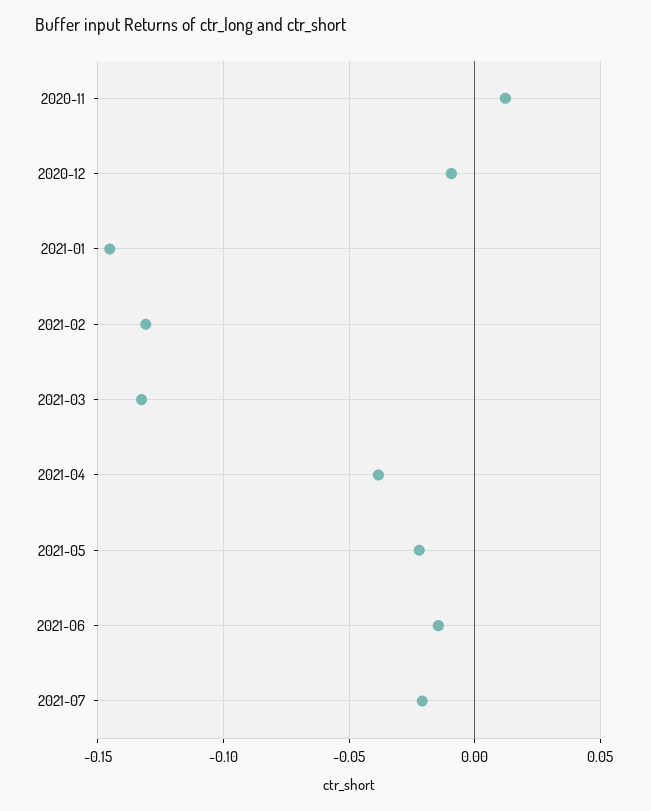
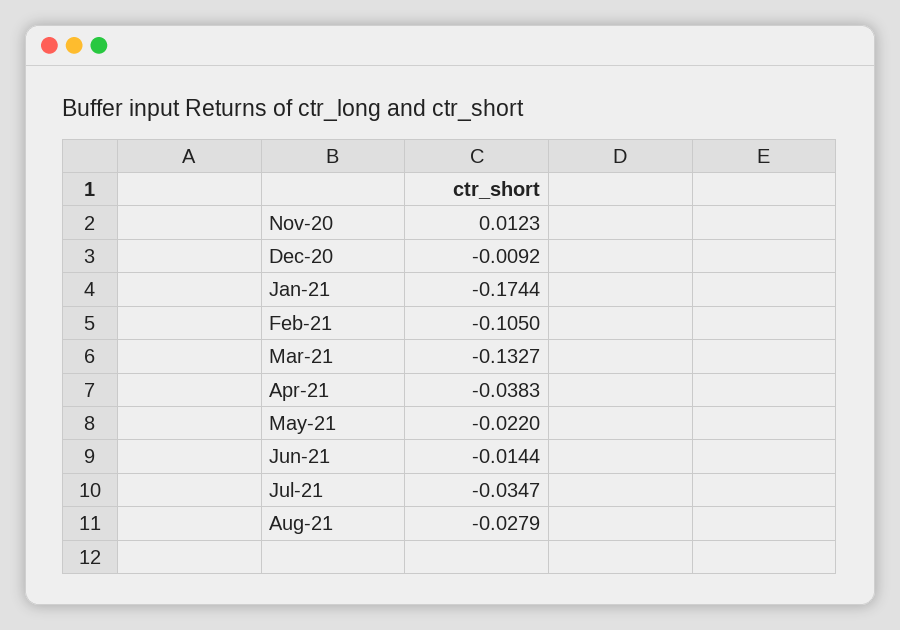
2021-01: -0.145 -> -0.1744
2021-02: -0.13 -> -0.105
2021-07: -0.02 -> -0.0347
Aug-21: none -> -0.0279

